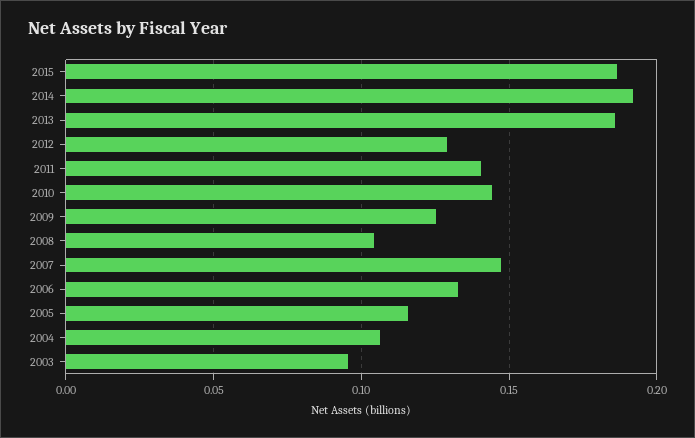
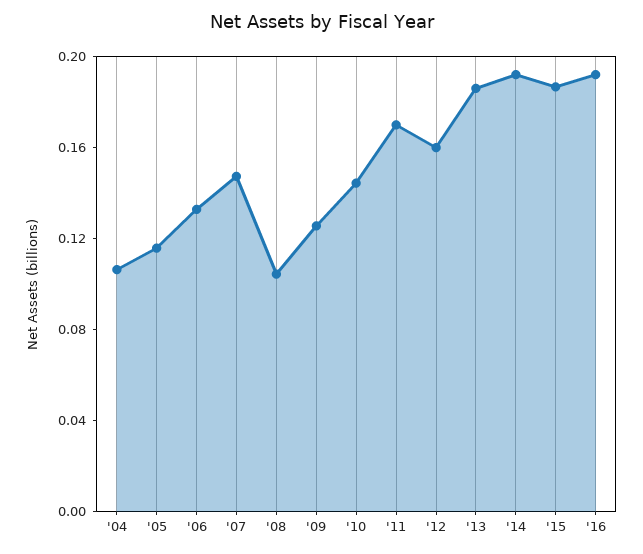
2012: 0.13 -> 0.16
2011: 0.14 -> 0.17
2003: 0.095 -> none
'16: none -> 0.19

